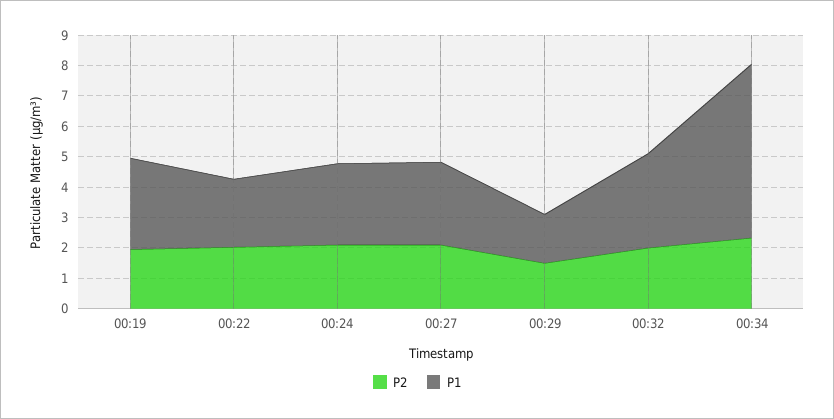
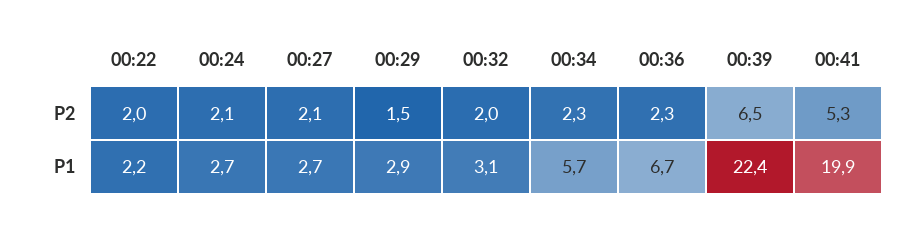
P2, 00:19: 2 -> none
P1, 00:19: 3 -> none
P1, 00:29: 1.5 -> 2.9
P2, 00:36: none -> 2.3
P2, 00:39: none -> 6.5
P2, 00:41: none -> 5.3
P1, 00:36: none -> 6.7
P1, 00:39: none -> 22.4
P1, 00:41: none -> 19.9

